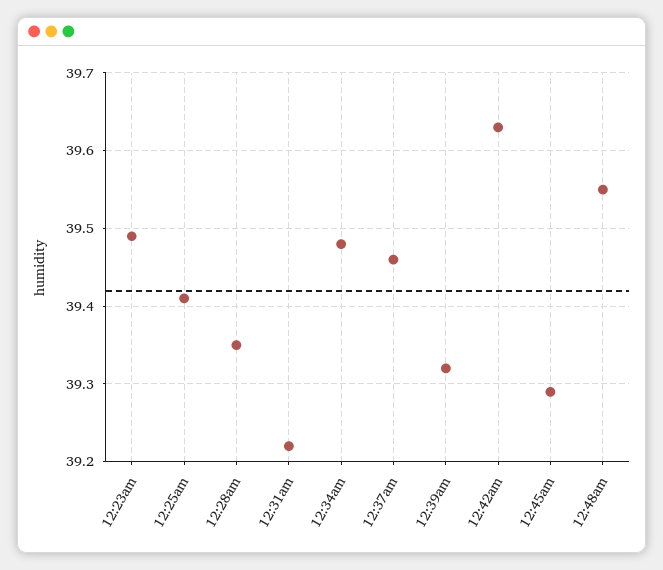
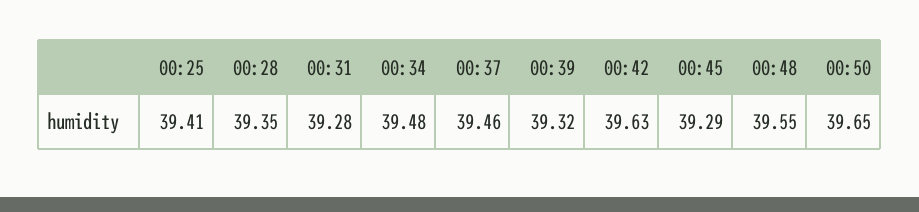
12:23am: 39.49 -> none
12:31am: 39.22 -> 39.28
00:50: none -> 39.65

